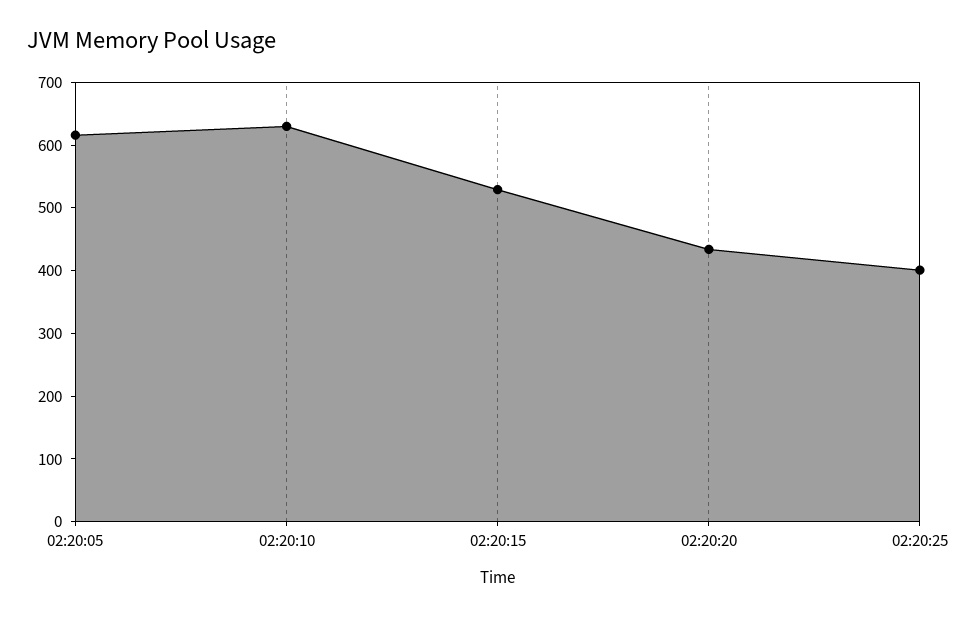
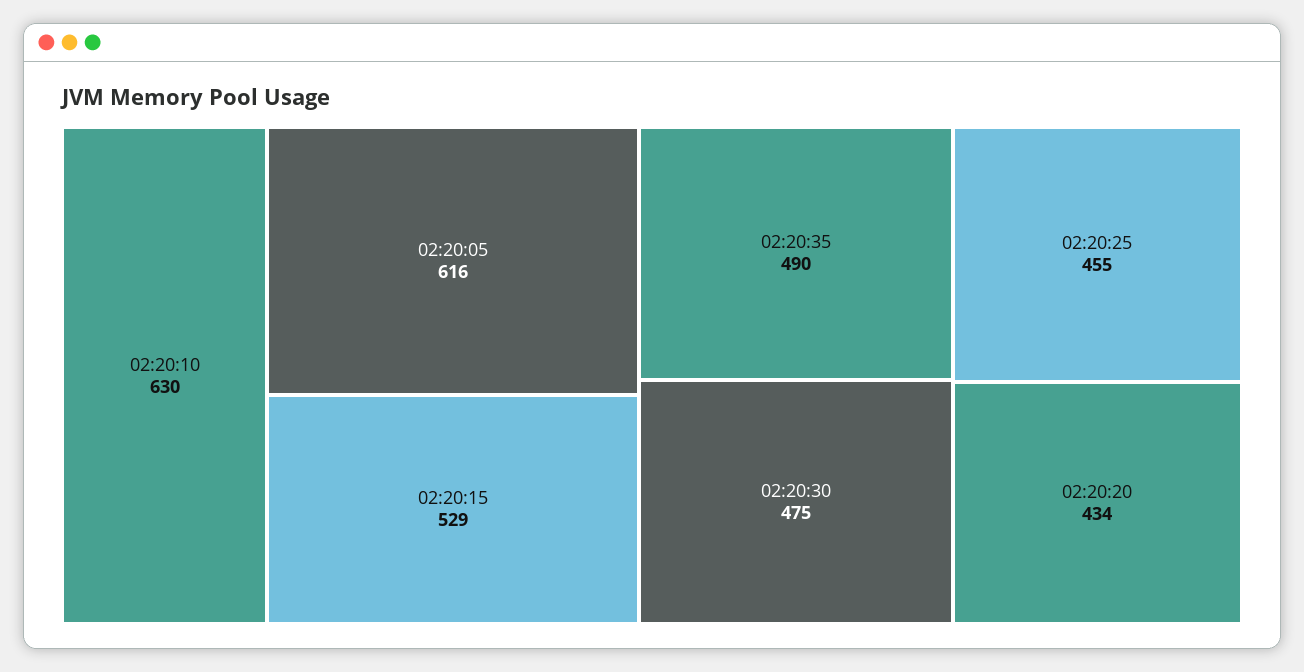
02:20:25: 400 -> 455
02:20:35: none -> 490
02:20:30: none -> 475

